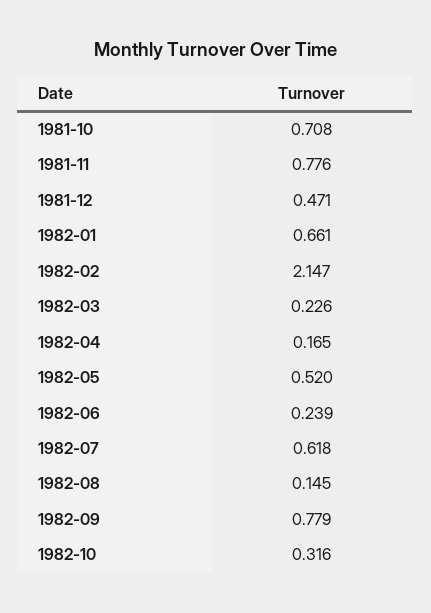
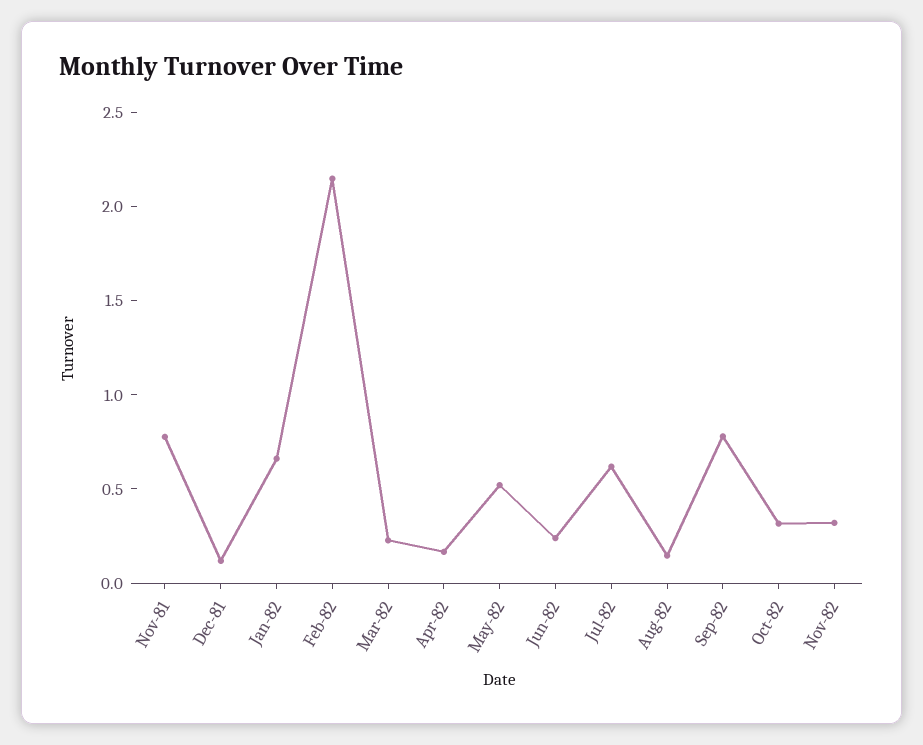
1981-10: 0.708 -> none
1981-12: 0.471 -> 0.1
Nov-82: none -> 0.3

